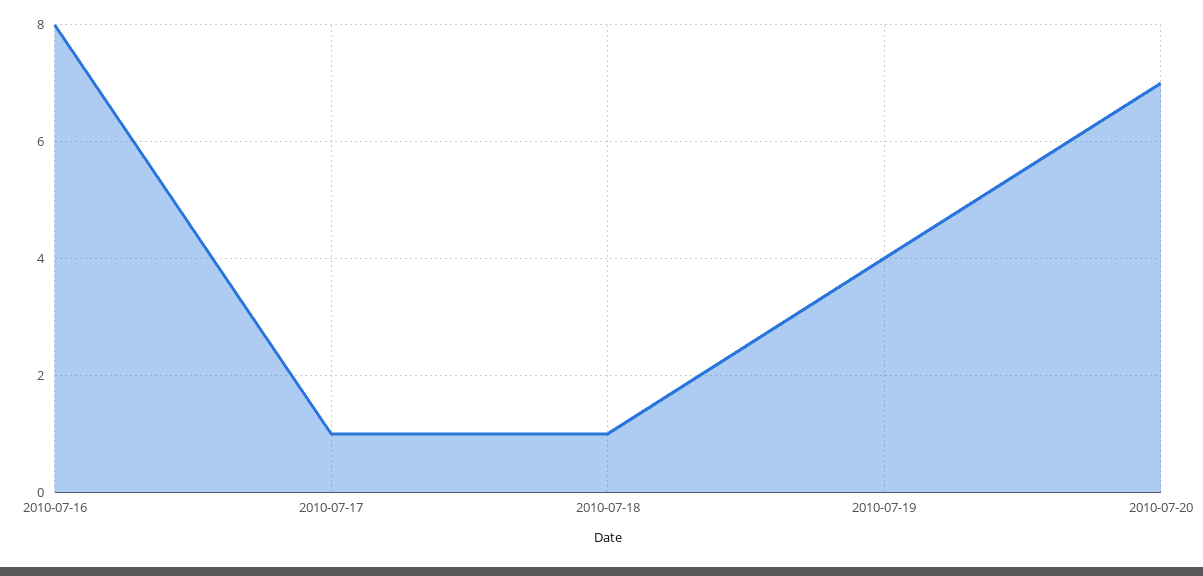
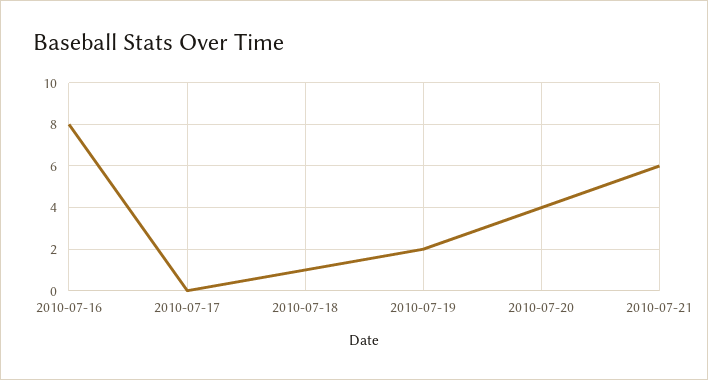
2010-07-17: 1 -> 0
2010-07-19: 4 -> 2
2010-07-20: 7 -> 4
2010-07-21: none -> 6

